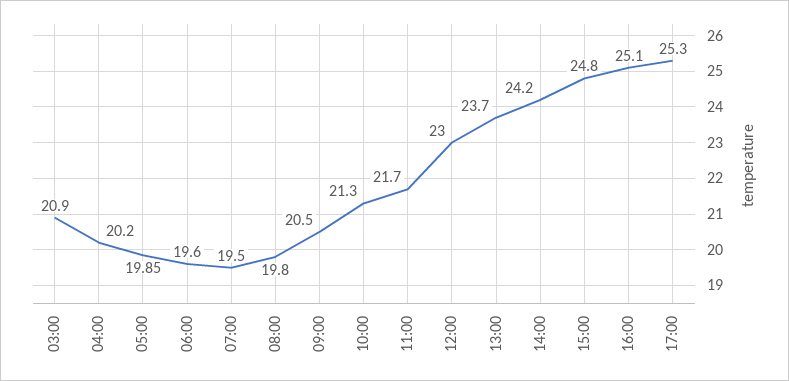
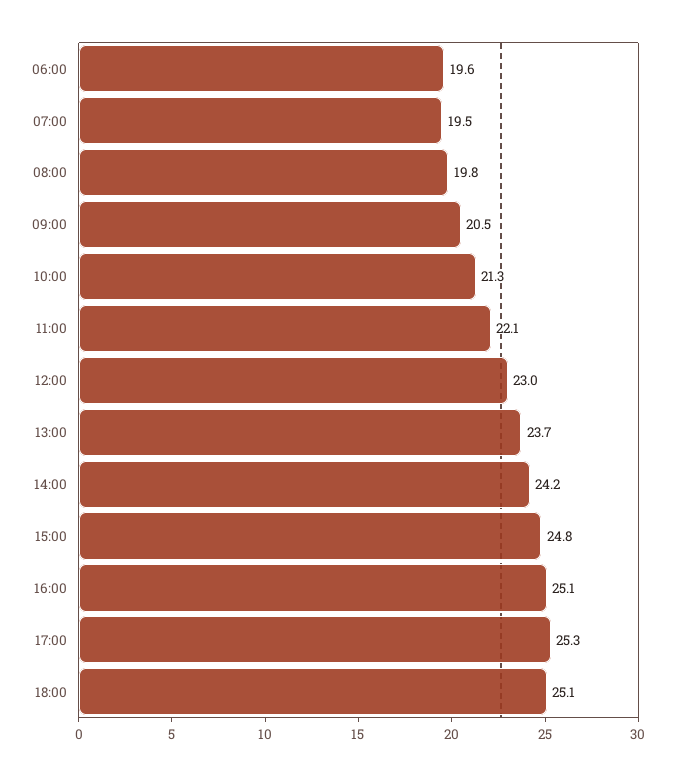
03:00: 20.9 -> none
04:00: 20.2 -> none
05:00: 19.85 -> none
11:00: 21.7 -> 22.1
18:00: none -> 25.1

